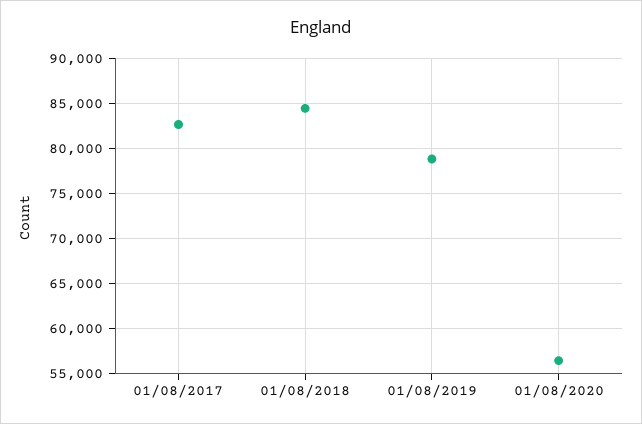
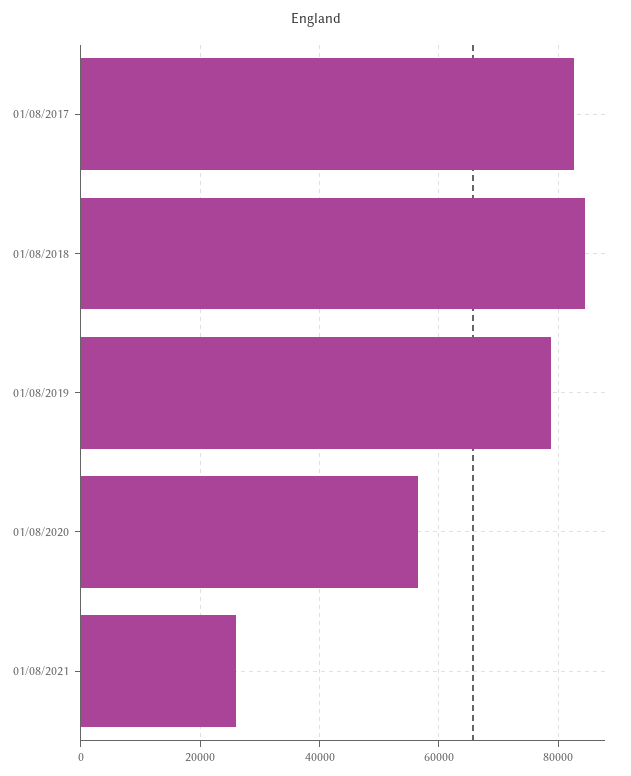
01/08/2021: none -> 26000

